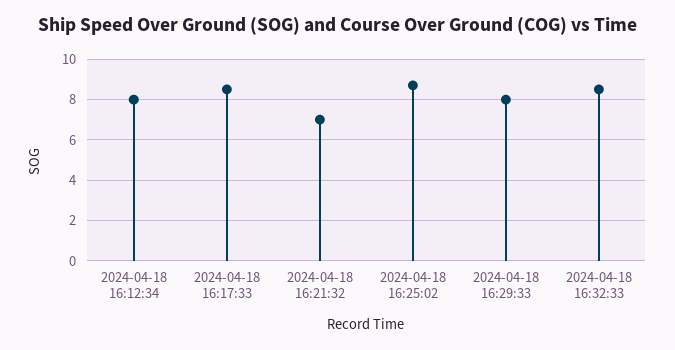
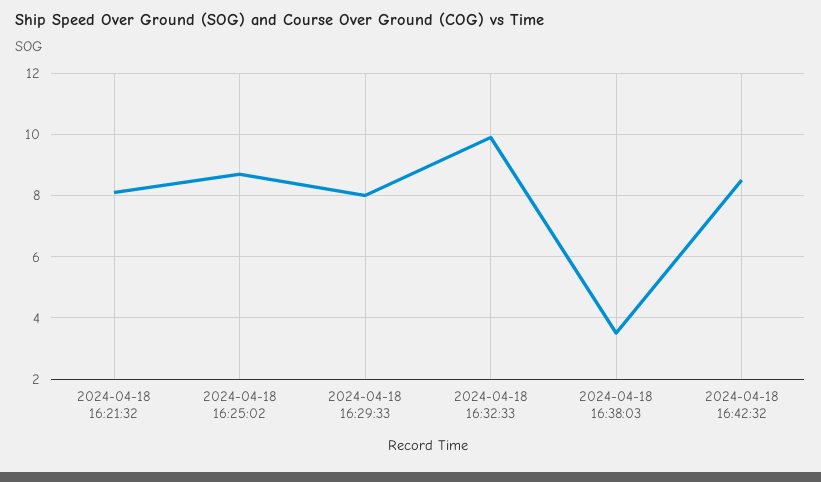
2024-04-18 16:12:34: 8 -> none
2024-04-18 16:17:33: 8.5 -> none
2024-04-18 16:21:32: 7 -> 8
2024-04-18 16:32:33: 8.5 -> 10
2024-04-18 16:38:03: none -> 3.5
2024-04-18 16:42:32: none -> 8.5

